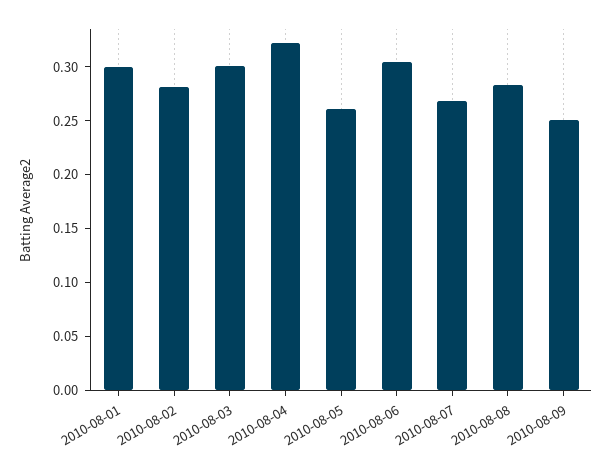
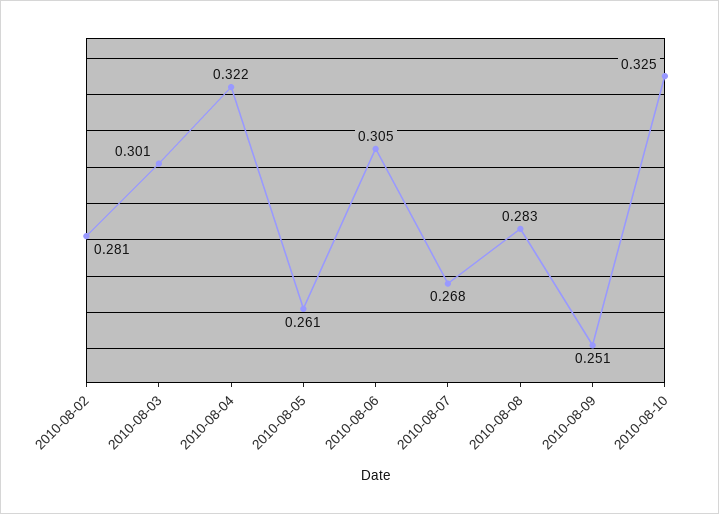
2010-08-01: 0.3 -> none
2010-08-10: none -> 0.325

